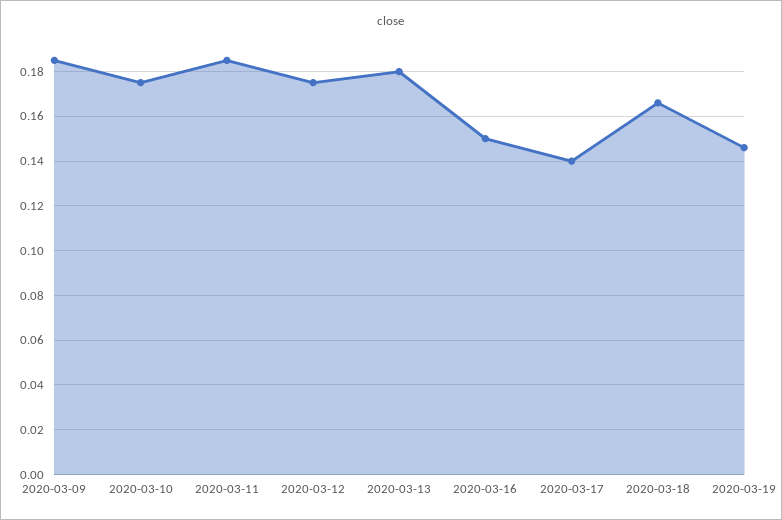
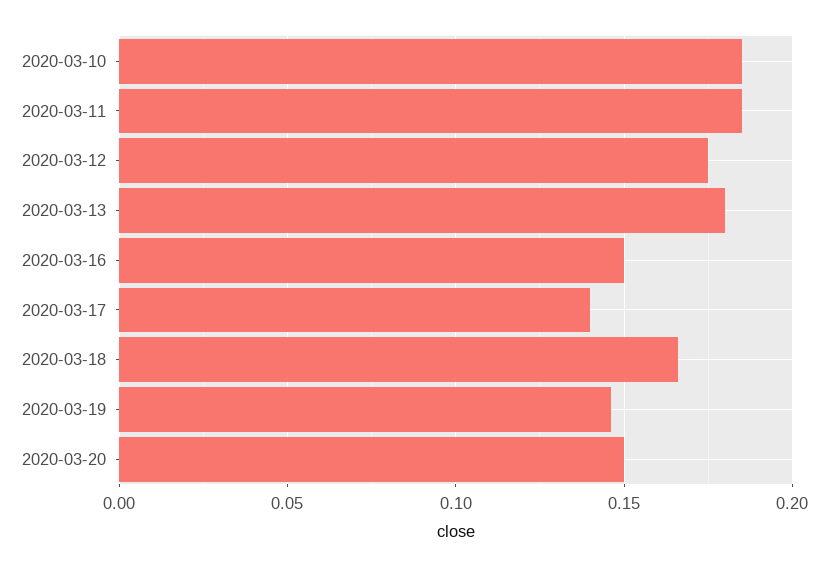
2020-03-09: 0.185 -> none
2020-03-10: 0.175 -> 0.185
2020-03-20: none -> 0.15

